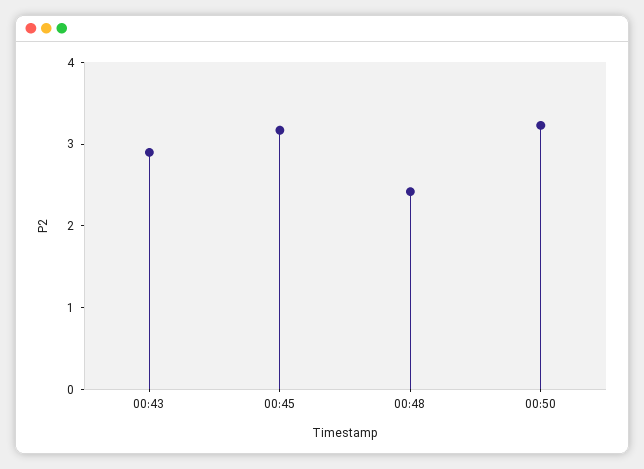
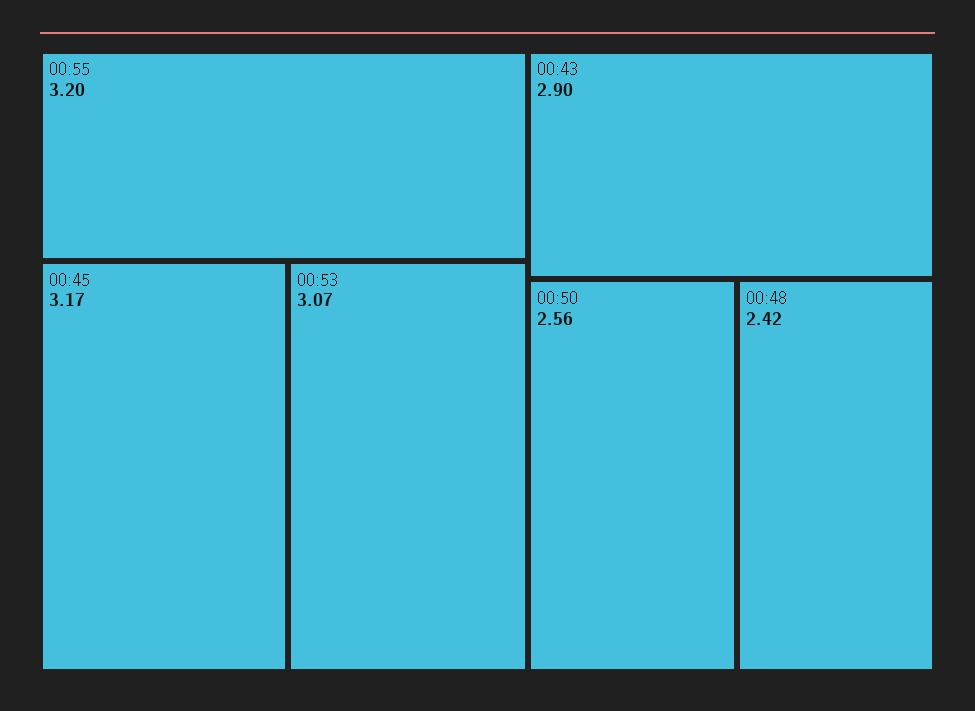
00:50: 3.2 -> 2.56
00:55: none -> 3.2
00:53: none -> 3.07

